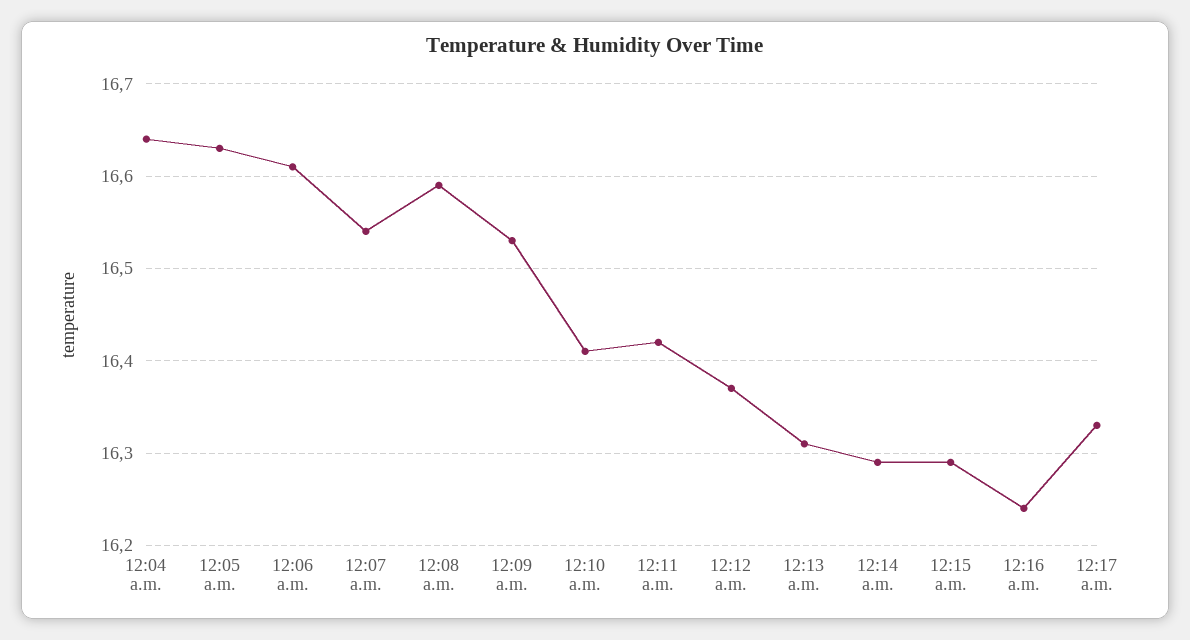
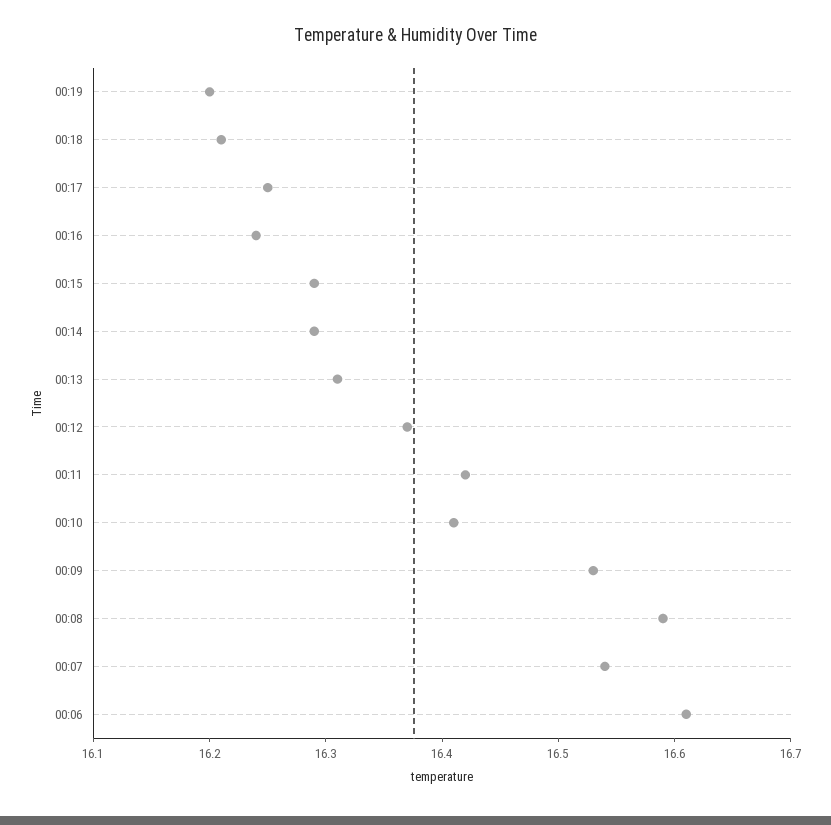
12:04 a.m.: 16.64 -> none
12:05 a.m.: 16.63 -> none
12:17 a.m.: 16.33 -> 16.25
00:19: none -> 16.2
00:18: none -> 16.21

